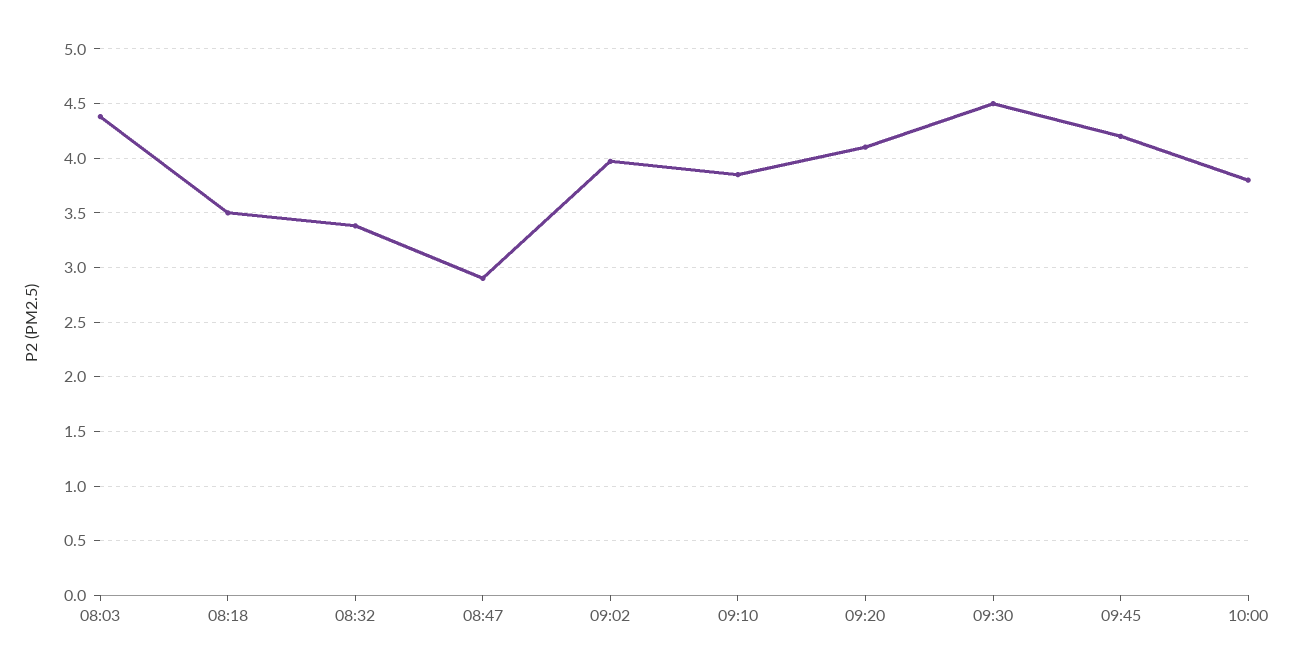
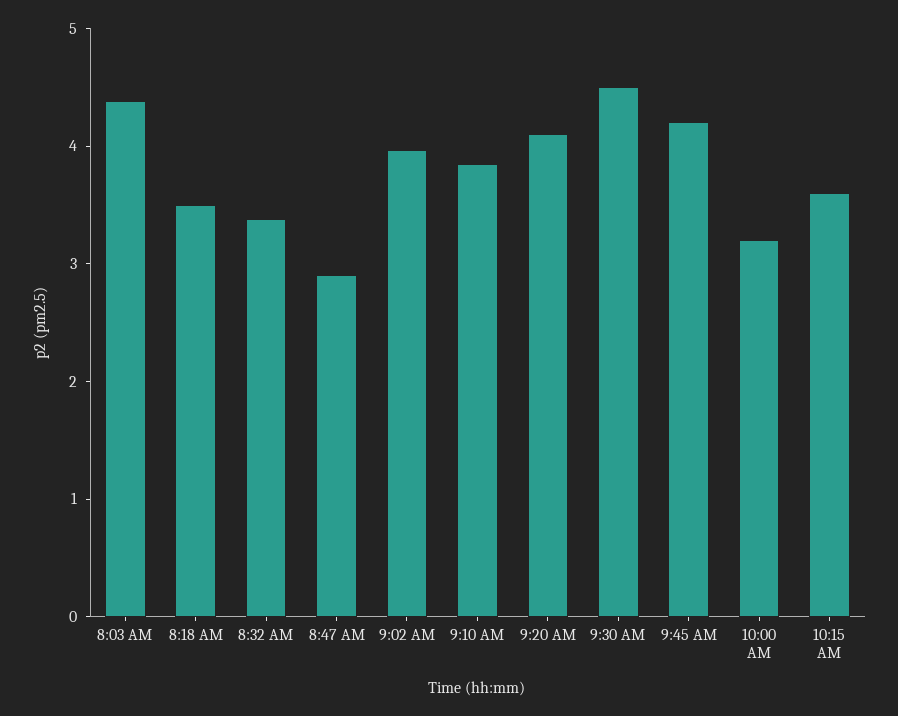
10:00: 3.8 -> 3.2
10:15 AM: none -> 3.6

